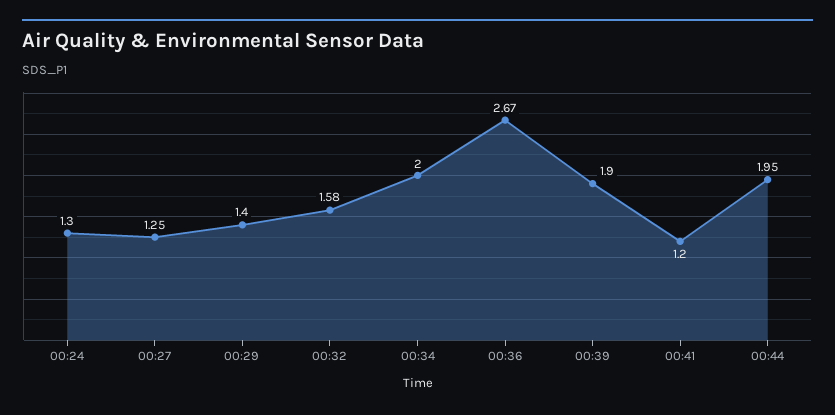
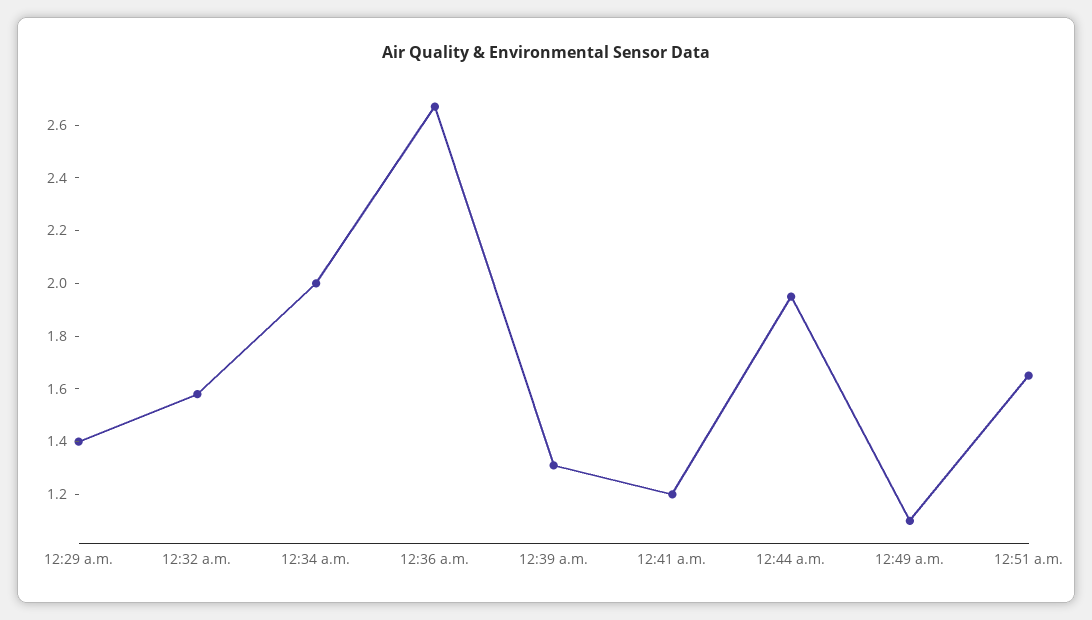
00:24: 1.3 -> none
00:27: 1.25 -> none
00:39: 1.9 -> 1.3
12:49 a.m.: none -> 1.1
12:51 a.m.: none -> 1.65

